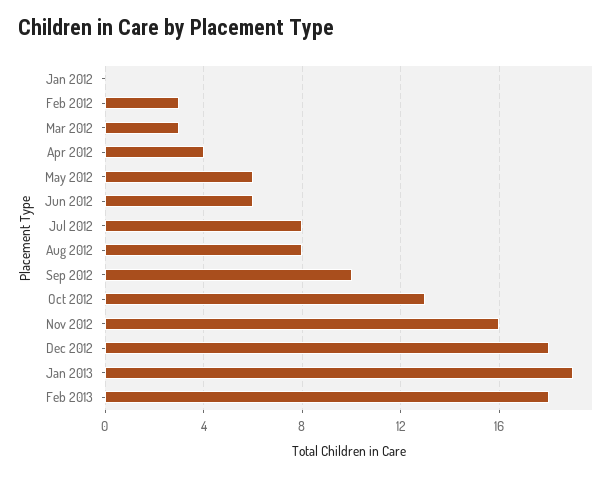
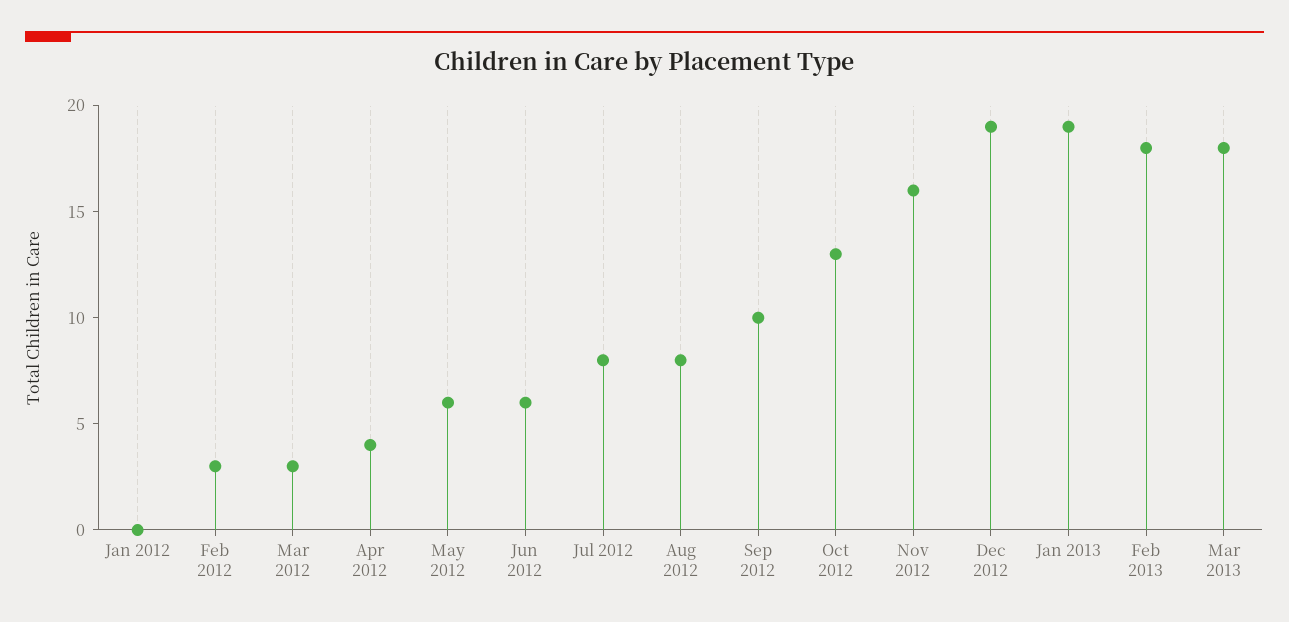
Dec 2012: 18 -> 19
Mar 2013: none -> 18

